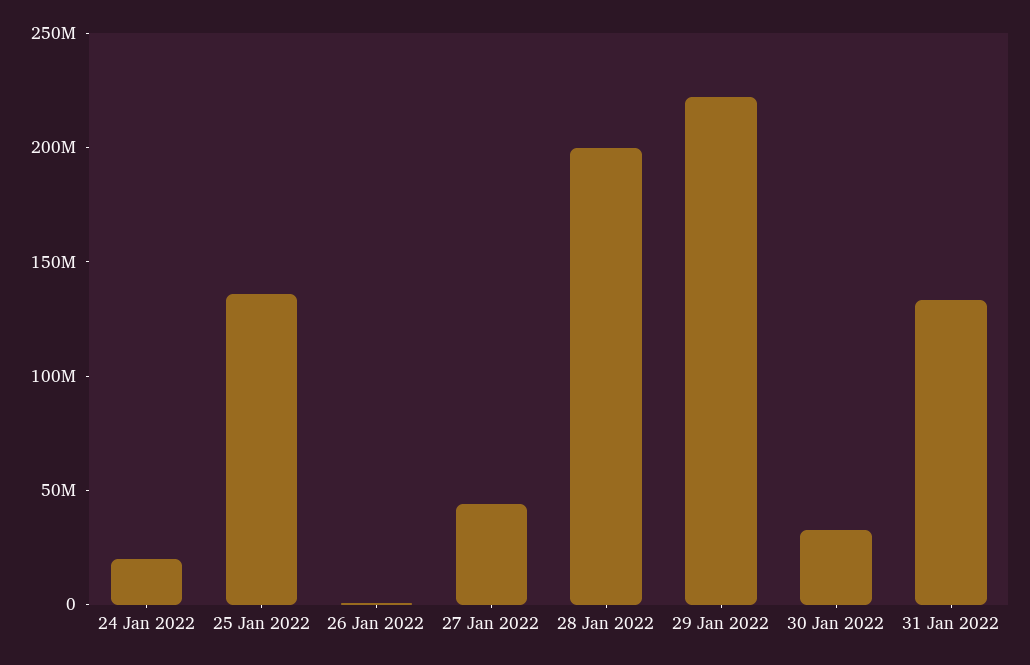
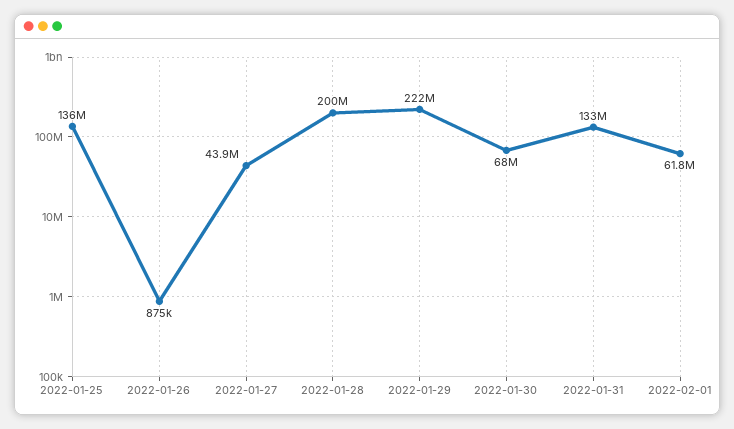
24 Jan 2022: 20000000 -> none
30 Jan 2022: 30000000 -> 68000000
2022-02-01: none -> 61800000

